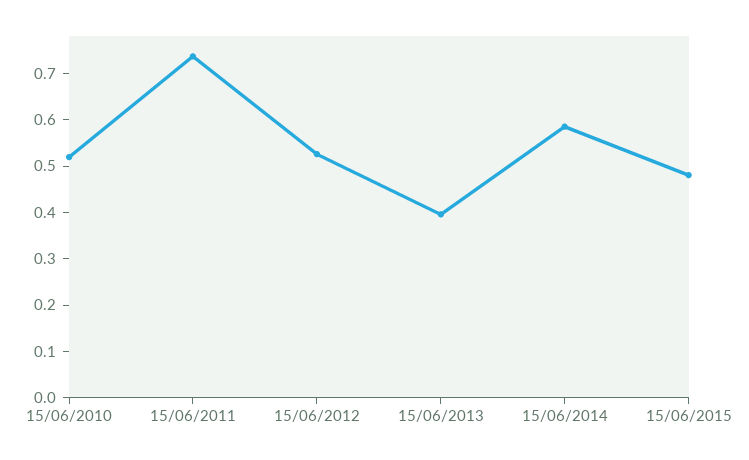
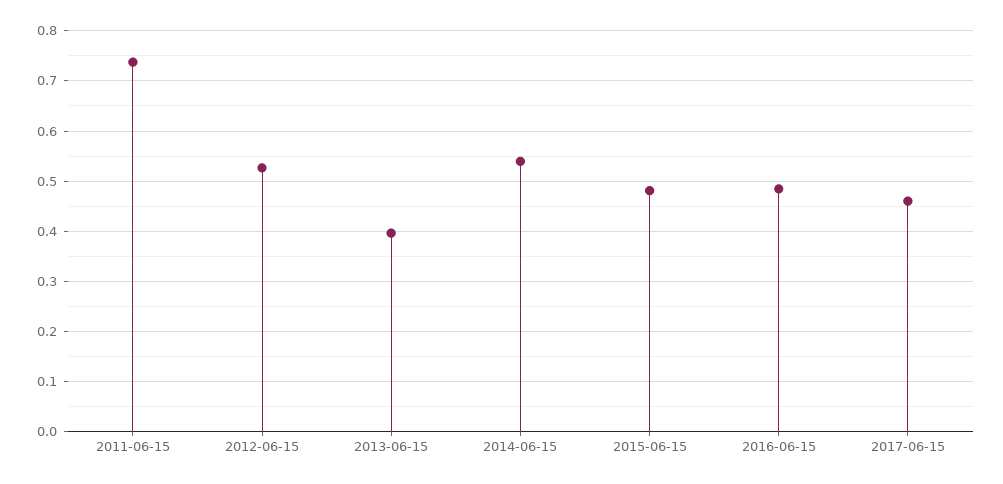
15/06/2010: 0.52 -> none
15/06/2014: 0.58 -> 0.54
2016-06-15: none -> 0.48
2017-06-15: none -> 0.46

